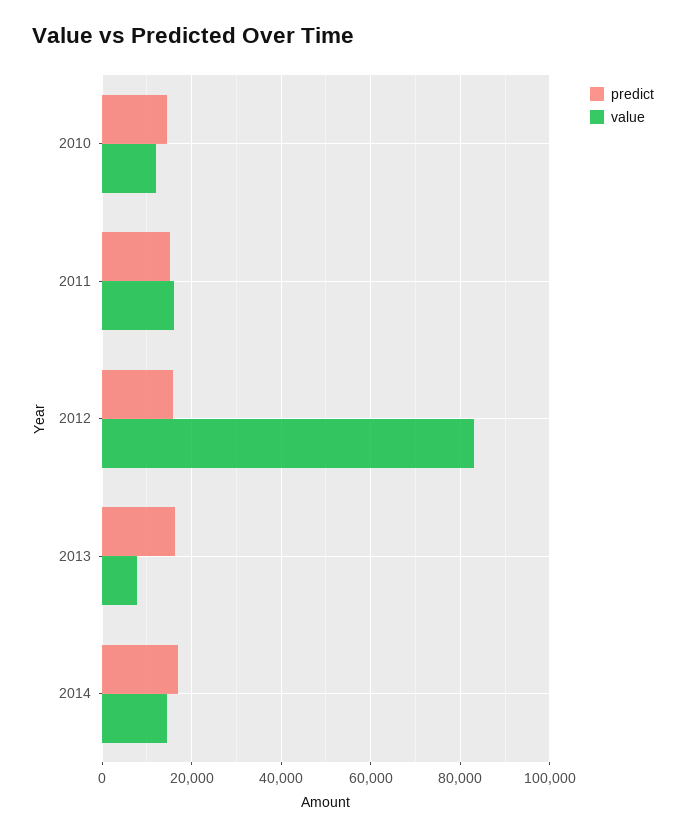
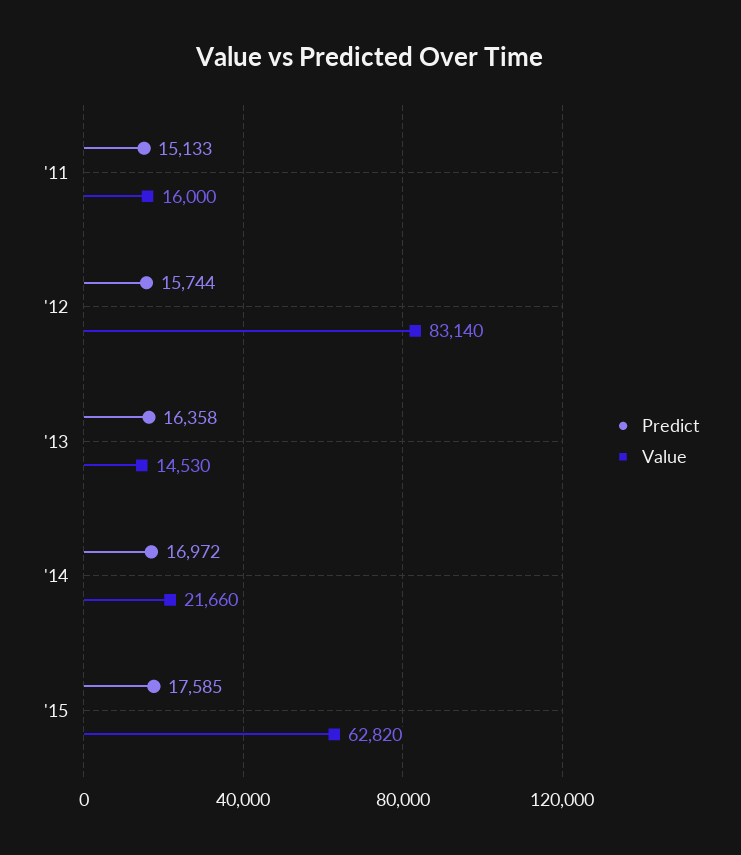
predict, 2010: 14000 -> none
value, 2010: 12000 -> none
value, 2013: 8000 -> 14530
value, 2014: 14000 -> 21660
predict, '15: none -> 17585
value, '15: none -> 62820

